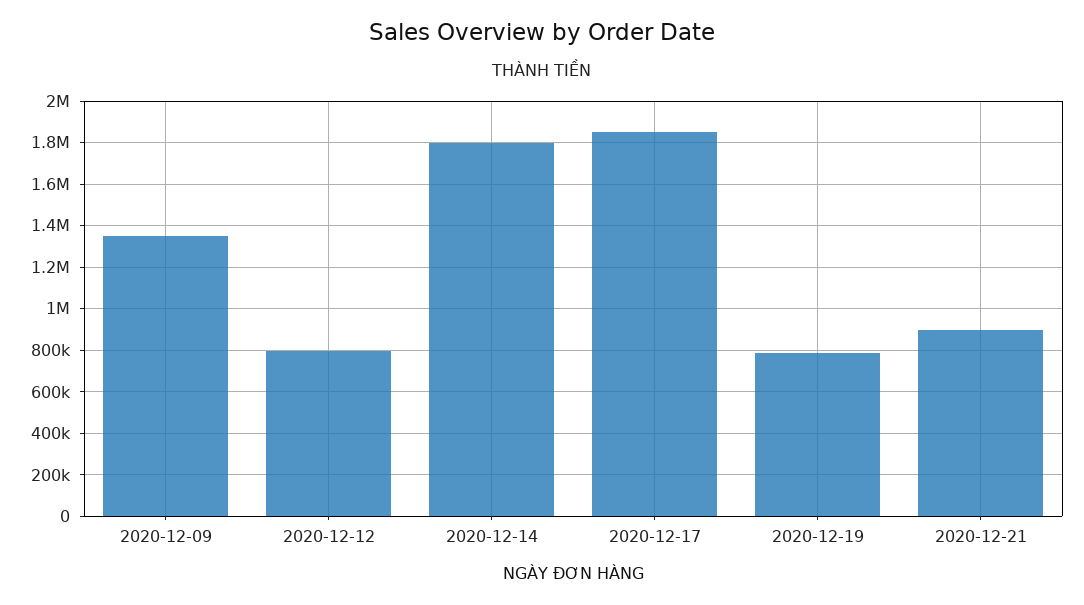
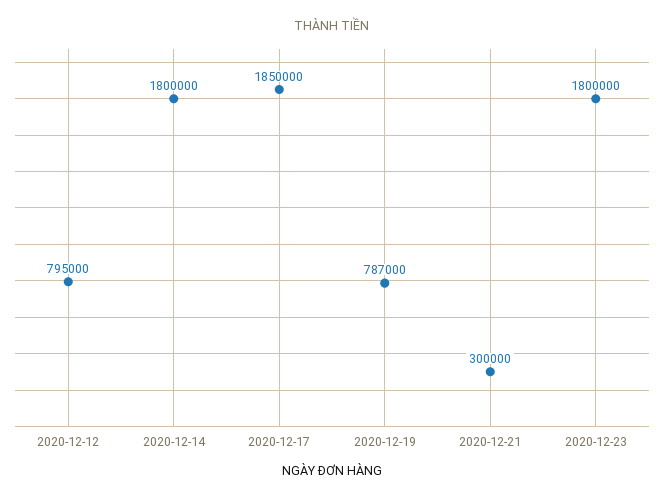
2020-12-09: 1350000 -> none
2020-12-21: 900000 -> 300000
2020-12-23: none -> 1800000

